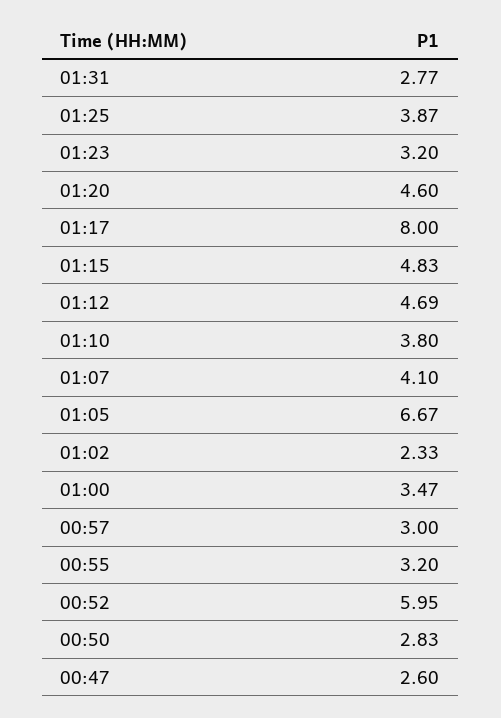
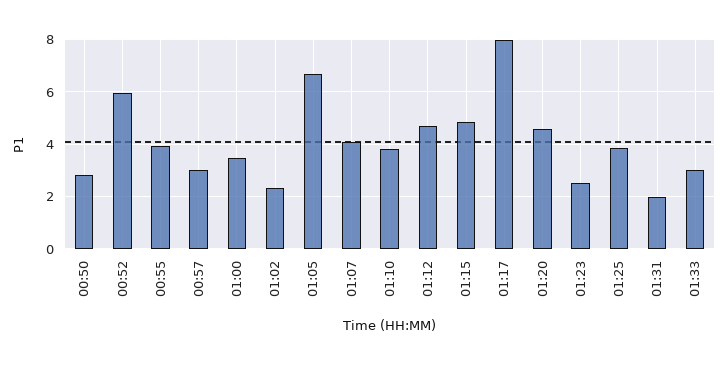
01:31: 2.77 -> 2
01:23: 3.2 -> 2.5
00:55: 3.2 -> 4
00:47: 2.6 -> none
01:33: none -> 3

